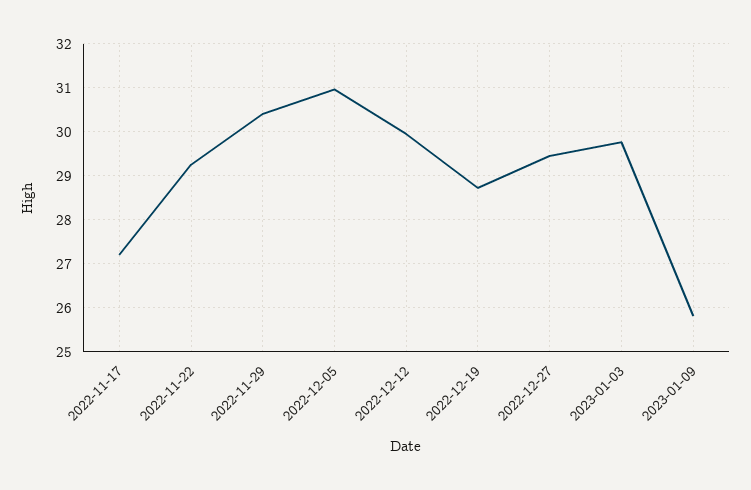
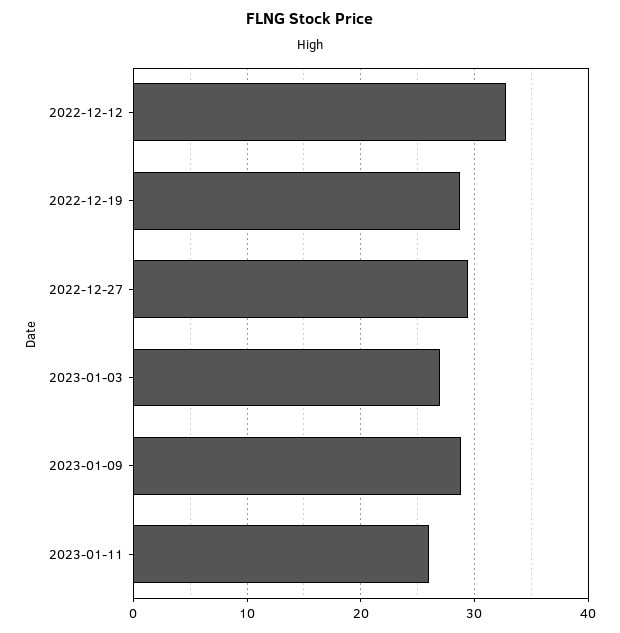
2022-11-17: 27.2 -> none
2022-11-22: 29.2 -> none
2022-11-29: 30.4 -> none
2022-12-05: 31 -> none
2022-12-12: 30 -> 33
2023-01-03: 29.8 -> 27
2023-01-09: 25.8 -> 29
2023-01-11: none -> 26

